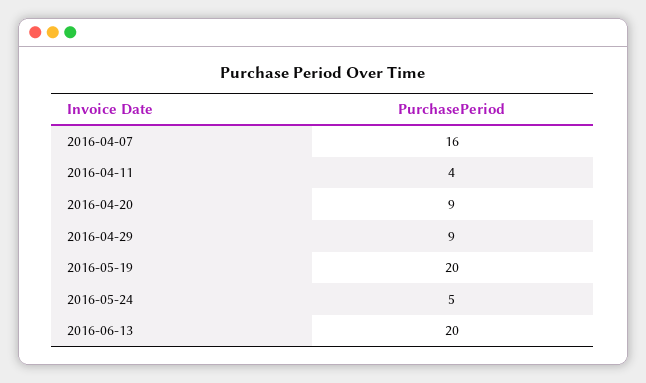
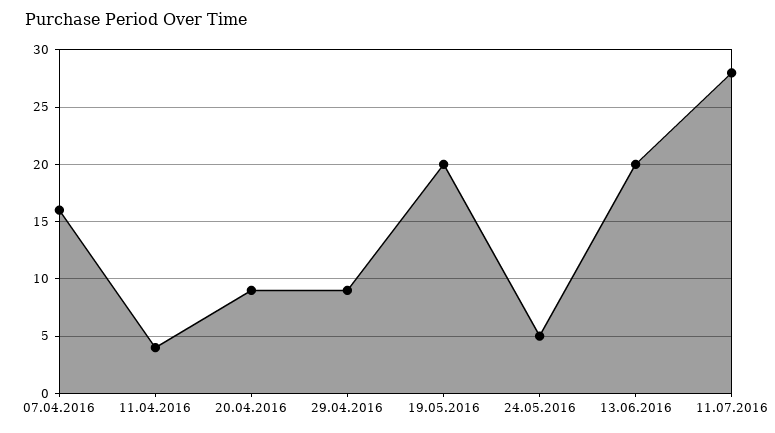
11.07.2016: none -> 28

